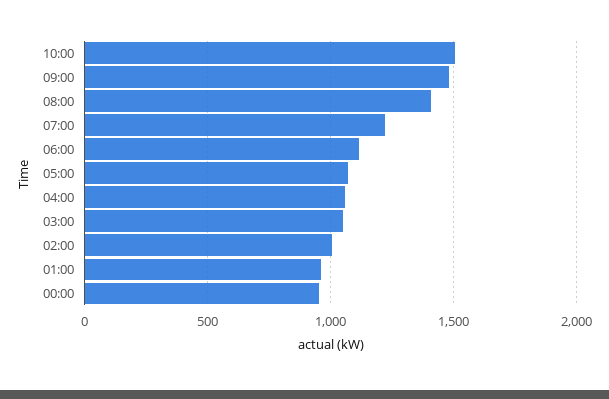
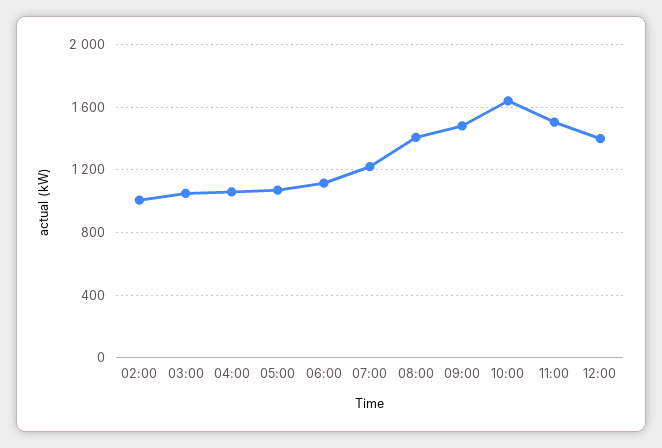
10:00: 1500 -> 1650
01:00: 950 -> none
00:00: 950 -> none
11:00: none -> 1500
12:00: none -> 1400

